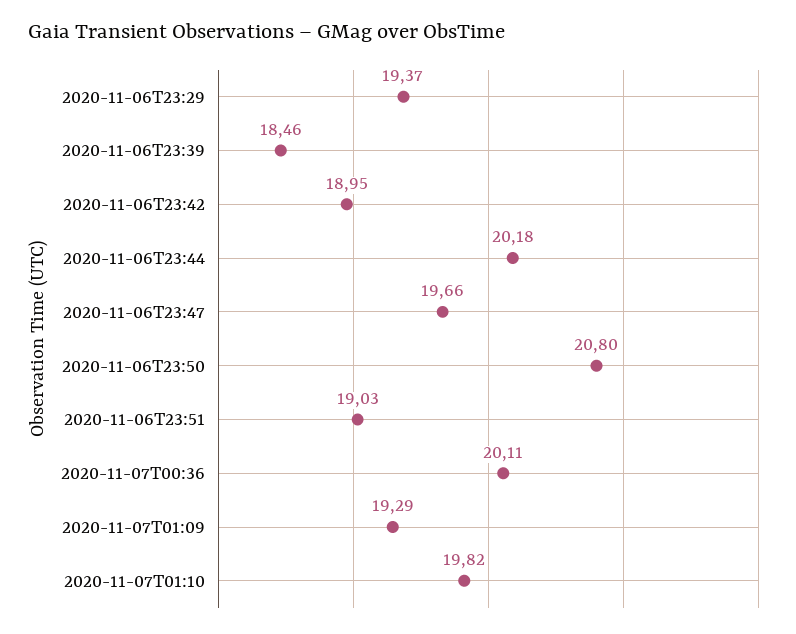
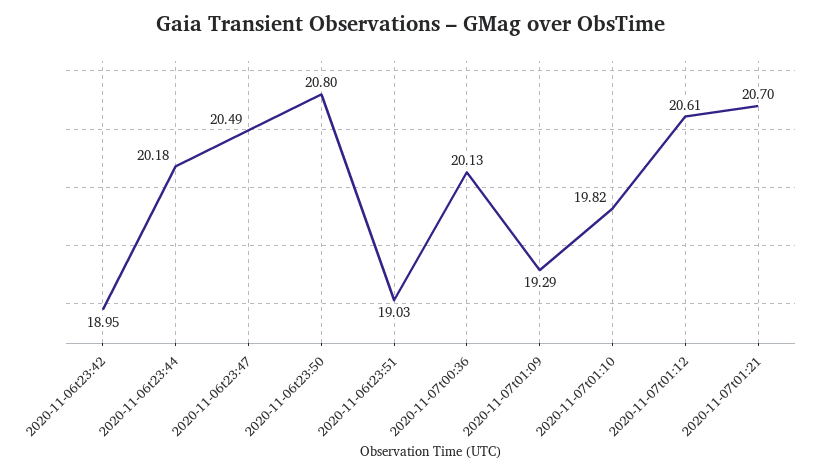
2020-11-06T23:29: 19.37 -> none
2020-11-06T23:39: 18.46 -> none
2020-11-06T23:47: 19.66 -> 20.49
2020-11-07T00:36: 20.11 -> 20.13
2020-11-07t01:12: none -> 20.61
2020-11-07t01:21: none -> 20.7

